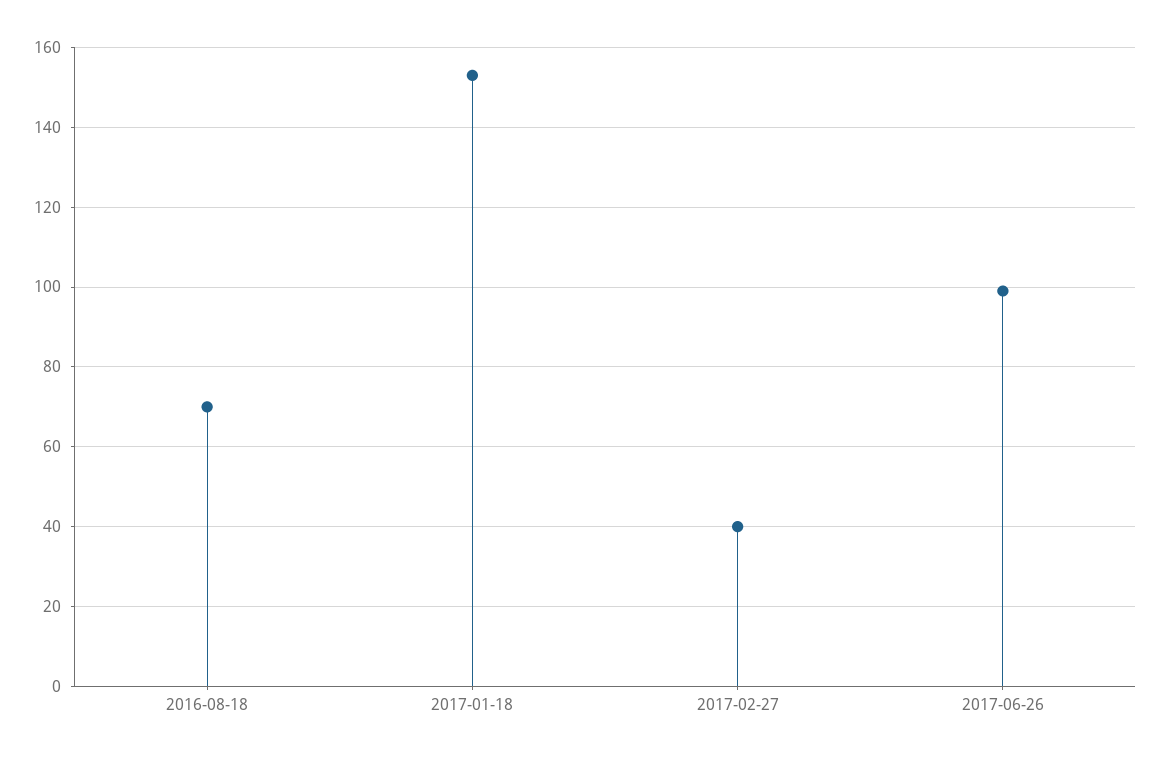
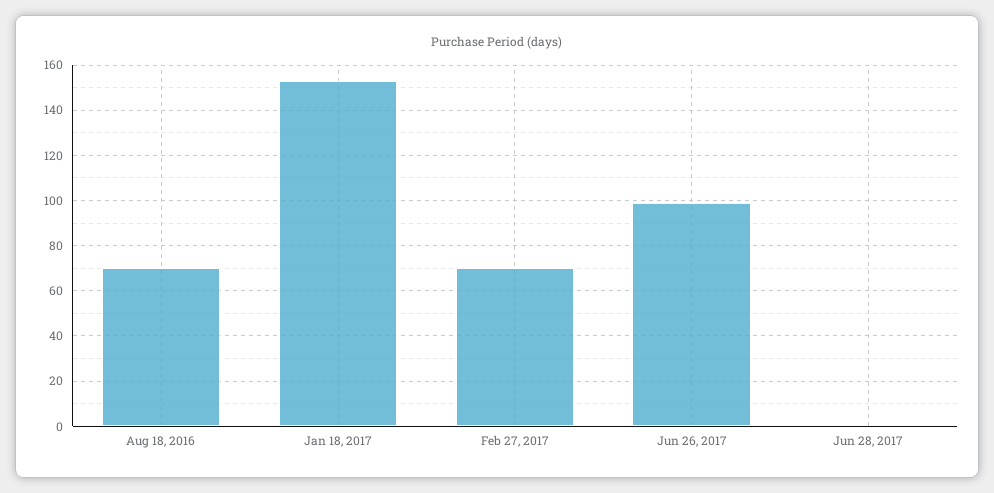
2017-02-27: 40 -> 70
Jun 28, 2017: none -> 0

